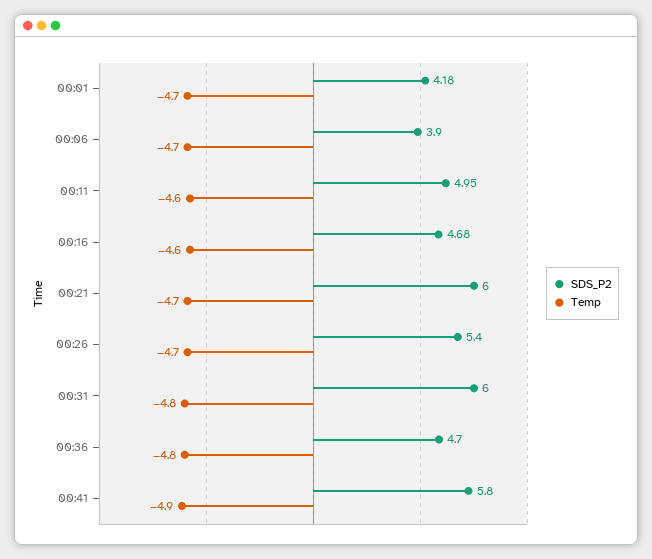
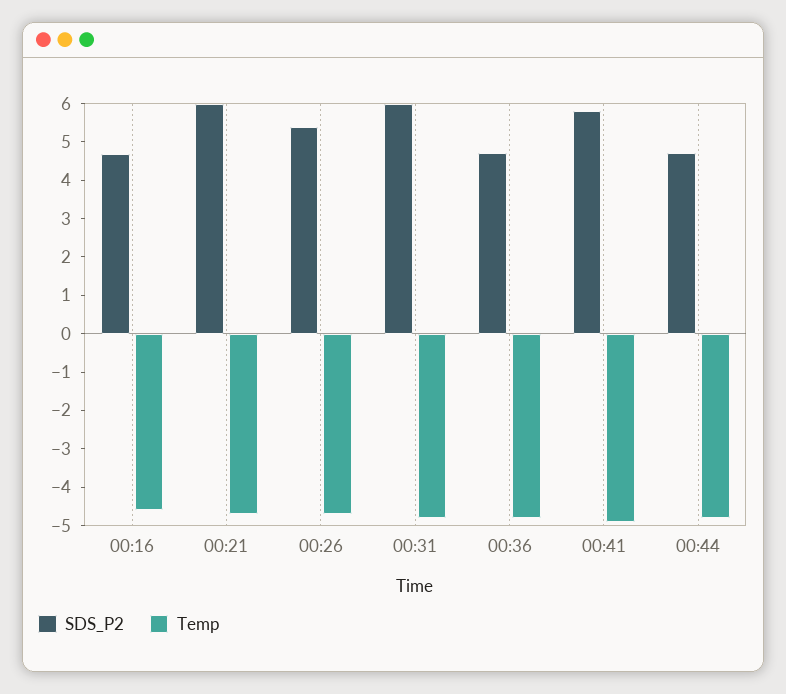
SDS_P2, 00:01: 4.18 -> none
Temp, 00:01: -4.7 -> none
SDS_P2, 00:06: 3.9 -> none
Temp, 00:06: -4.7 -> none
SDS_P2, 00:11: 4.95 -> none
Temp, 00:11: -4.6 -> none
SDS_P2, 00:44: none -> 4.75
Temp, 00:44: none -> -4.75

